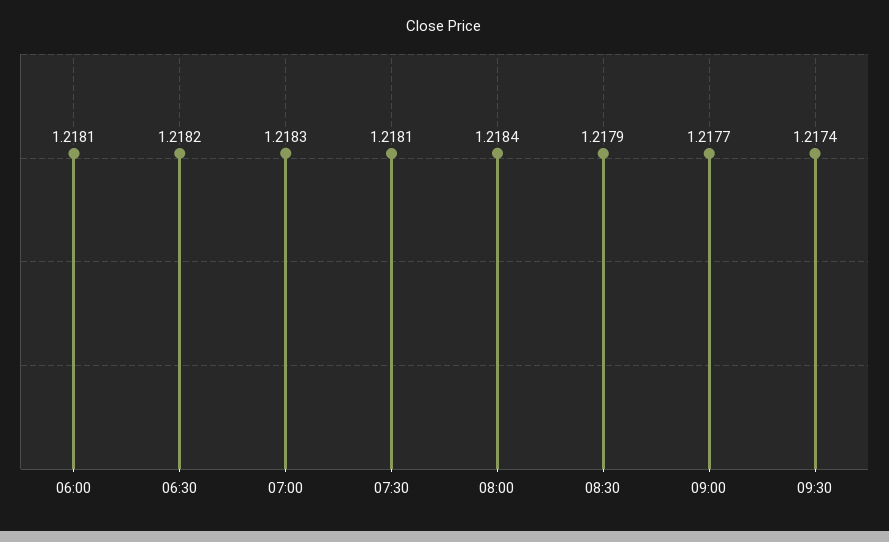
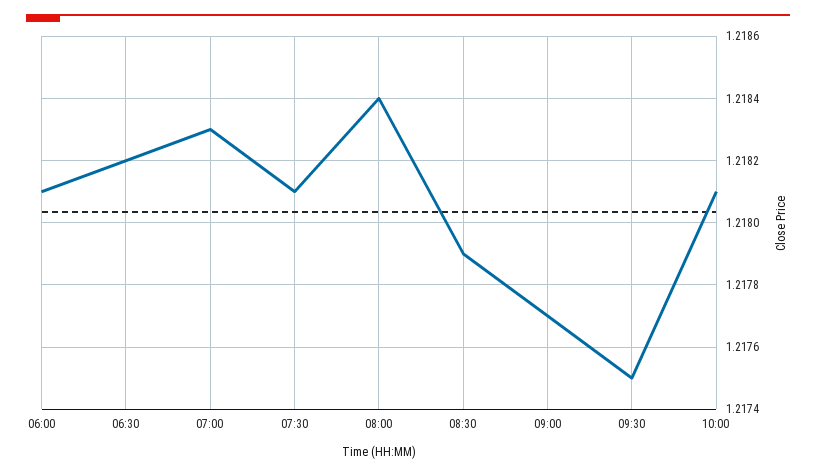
09:30: 1.2174 -> 1.2175
10:00: none -> 1.2181

